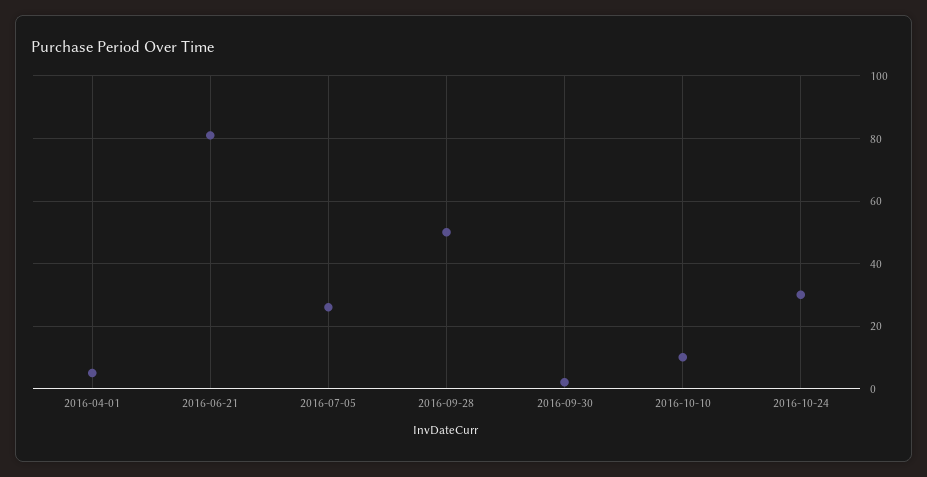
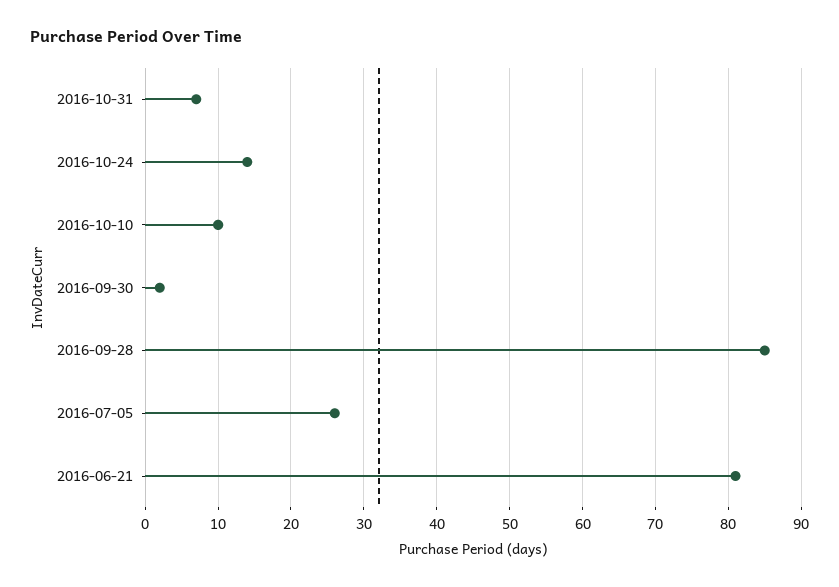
2016-04-01: 5 -> none
2016-09-28: 50 -> 85
2016-10-24: 30 -> 14
2016-10-31: none -> 7

